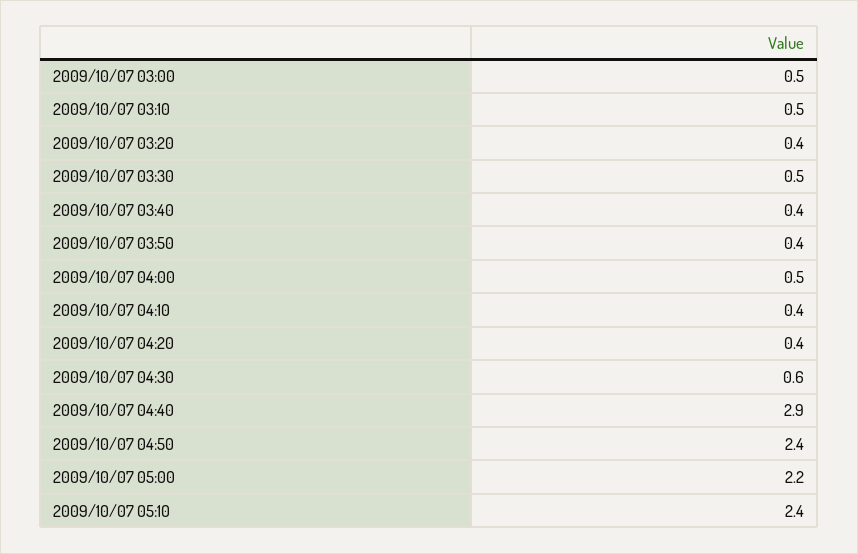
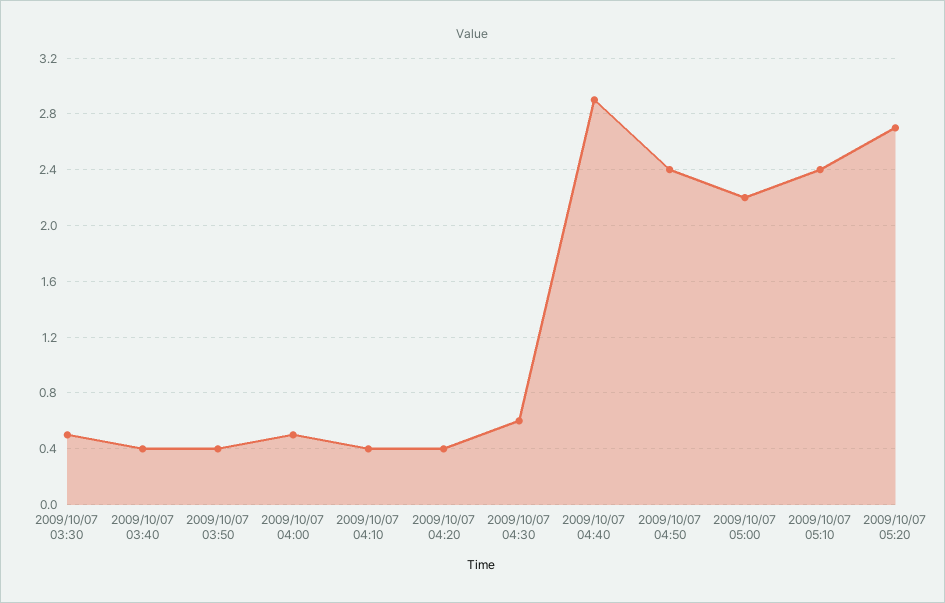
2009/10/07 03:00: 0.5 -> none
2009/10/07 03:10: 0.5 -> none
2009/10/07 03:20: 0.4 -> none
2009/10/07 05:20: none -> 2.7

